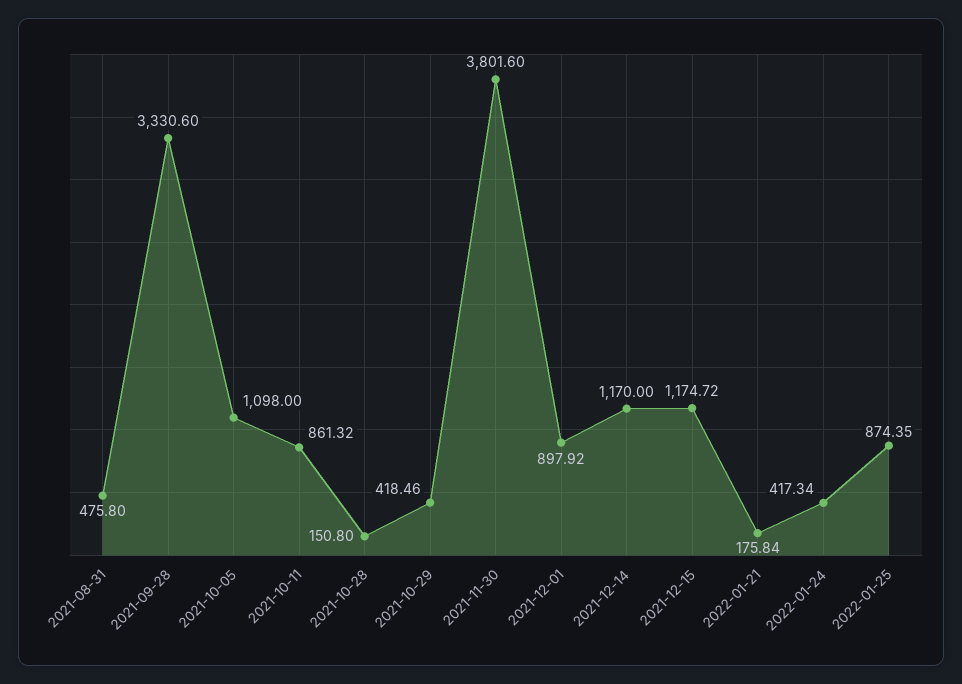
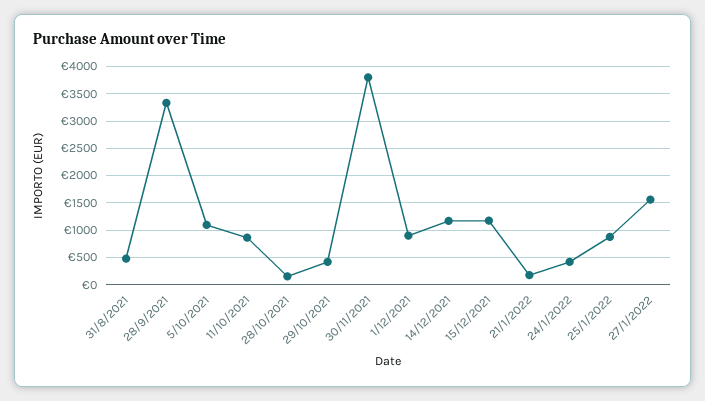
27/1/2022: none -> 1500

